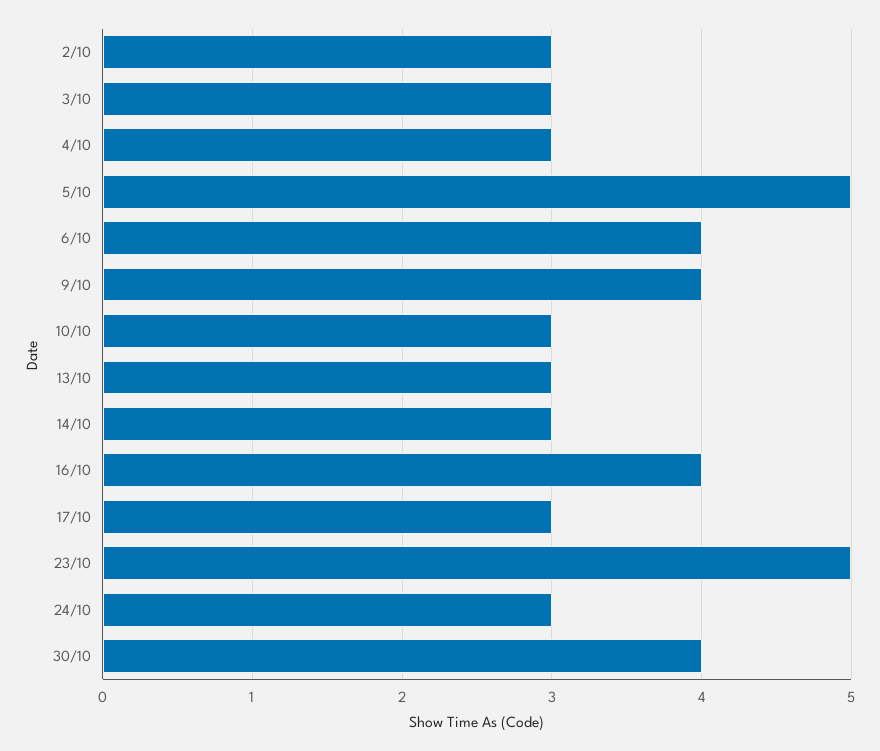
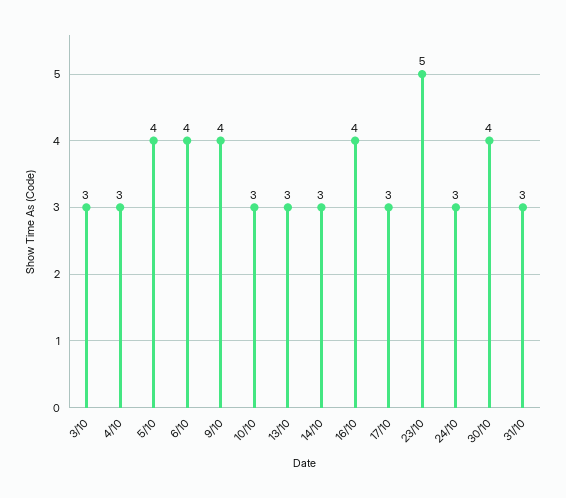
2/10: 3 -> none
5/10: 5 -> 4
31/10: none -> 3

